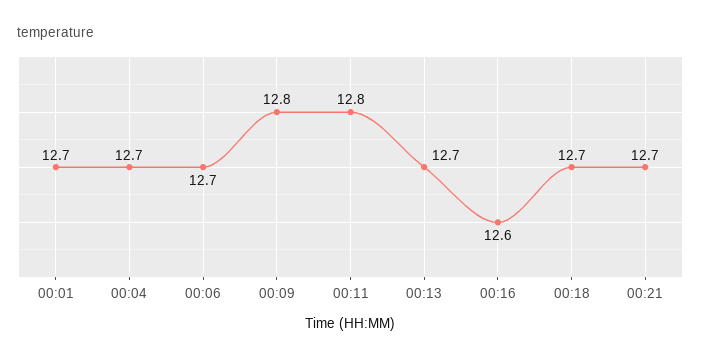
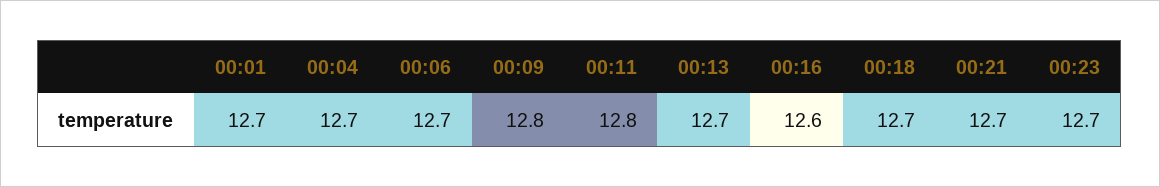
00:23: none -> 12.7

